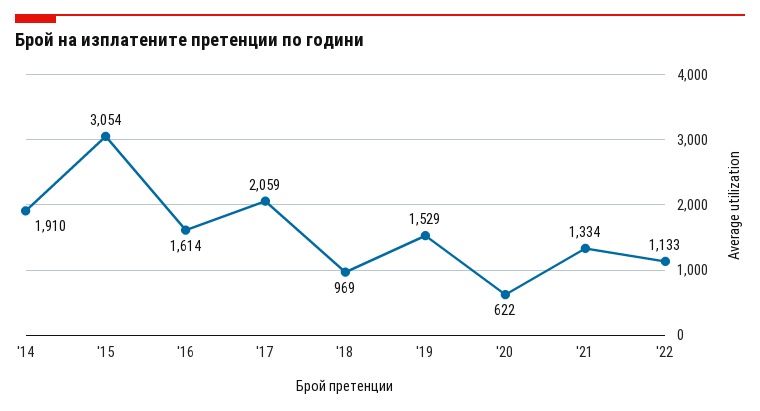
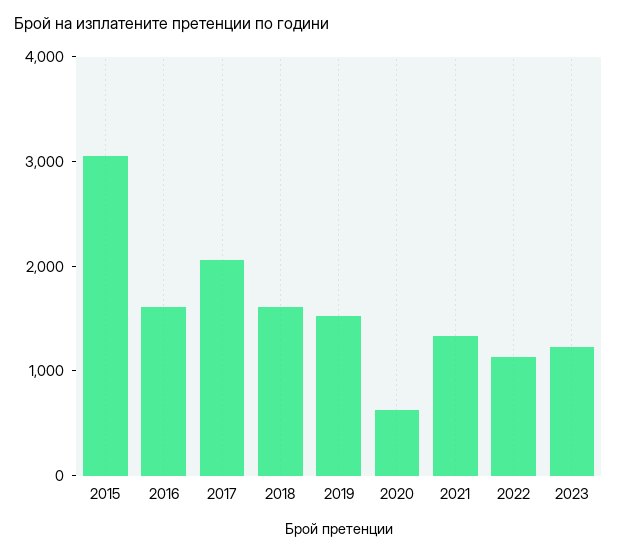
'14: 1910 -> none
'18: 969 -> 1600
2023: none -> 1200

